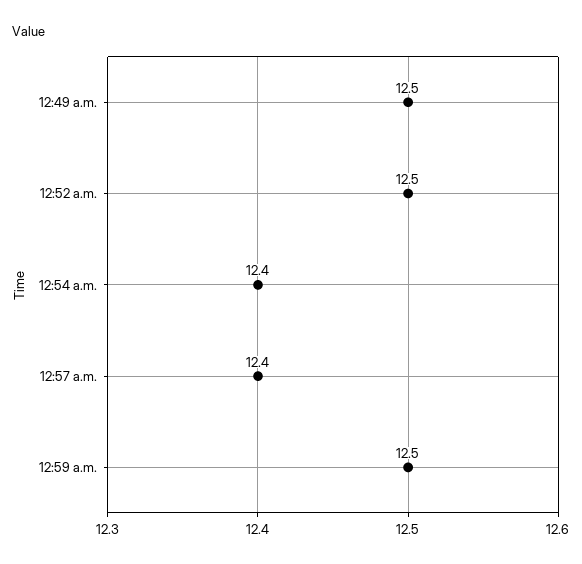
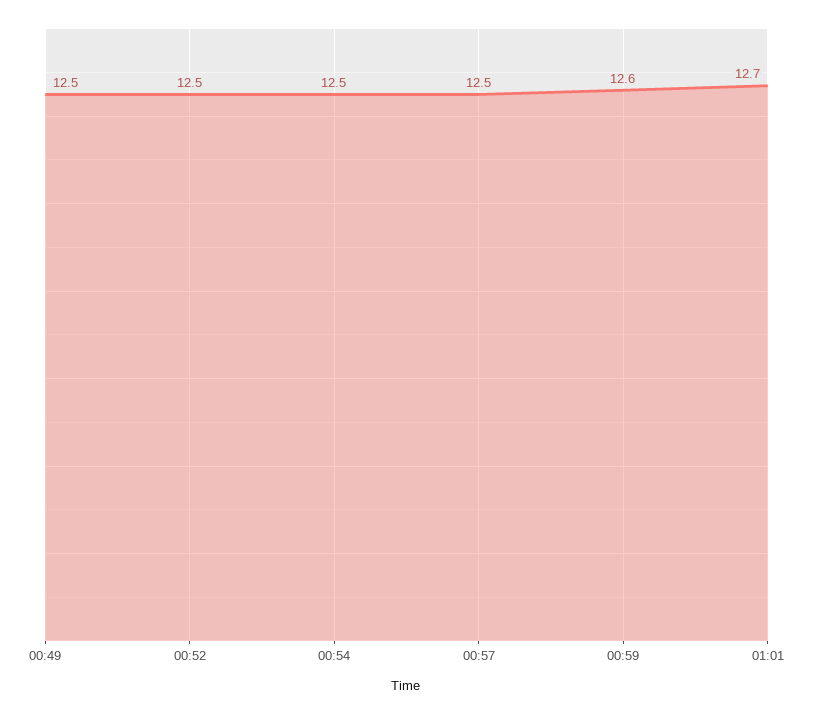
12:54 a.m.: 12.4 -> 12.5
12:57 a.m.: 12.4 -> 12.5
12:59 a.m.: 12.5 -> 12.6
01:01: none -> 12.7

